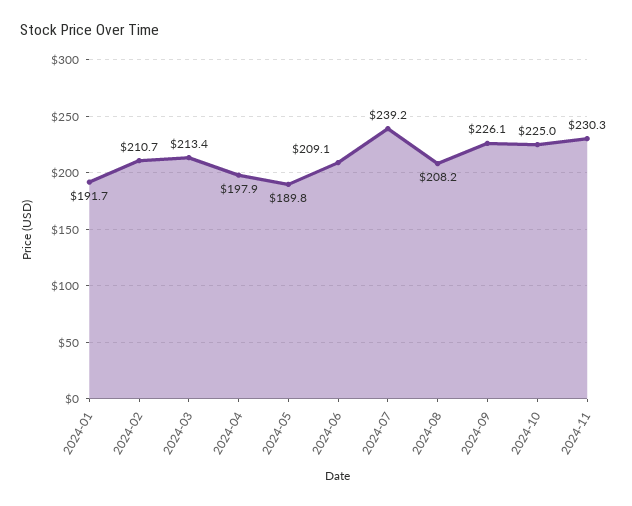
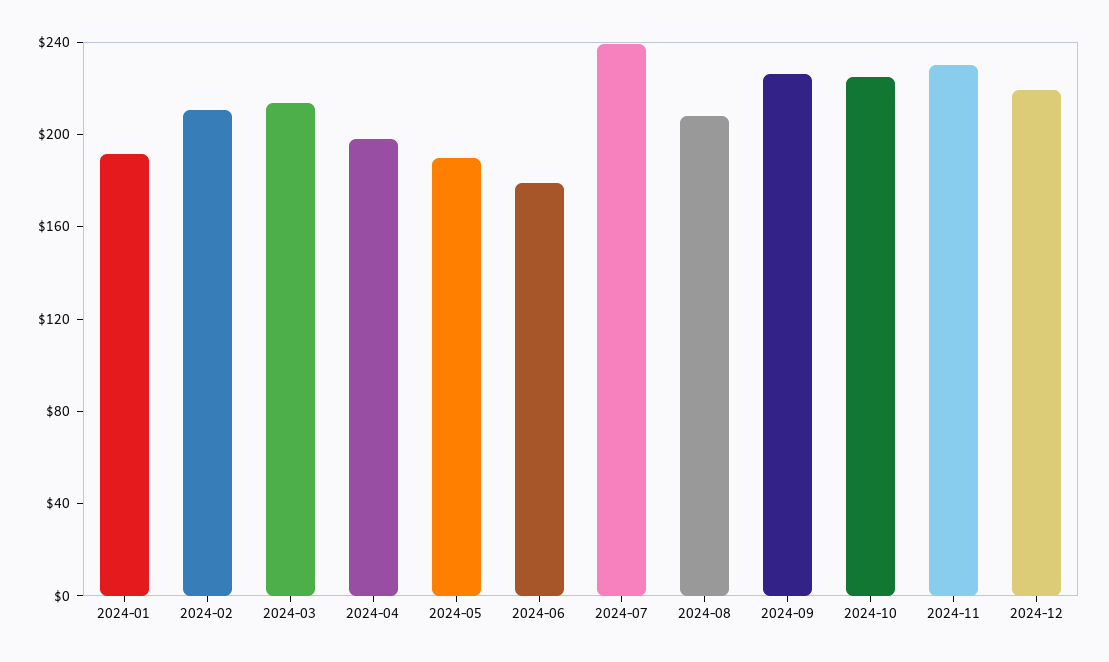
2024-06: 209.1 -> 180
2024-12: none -> 220

